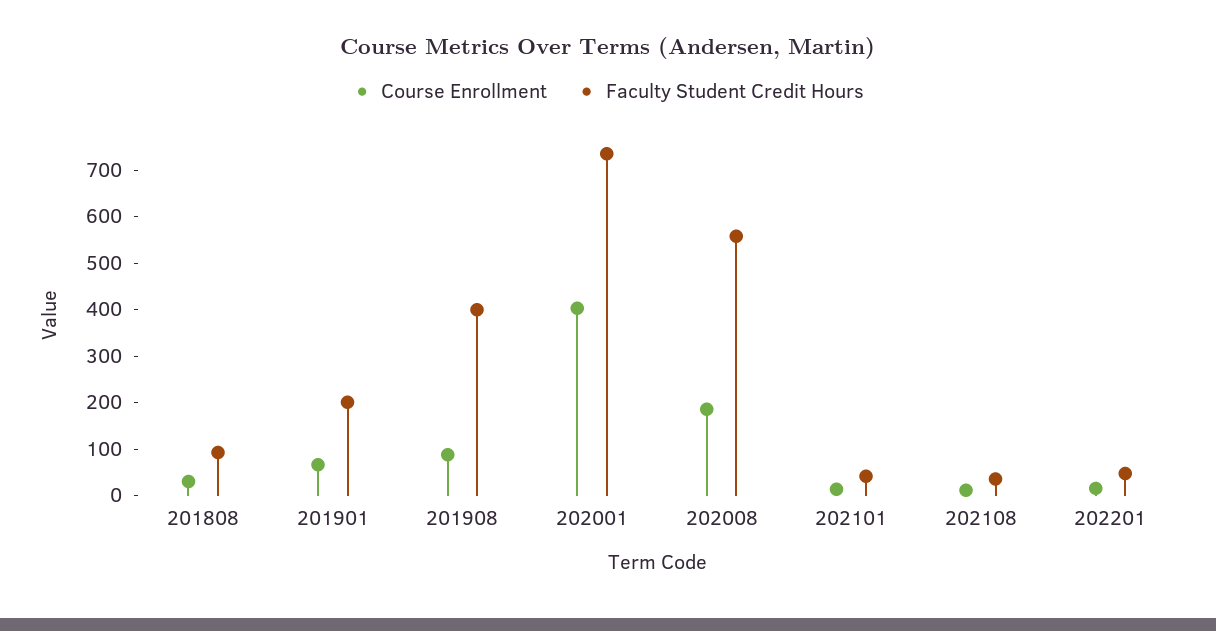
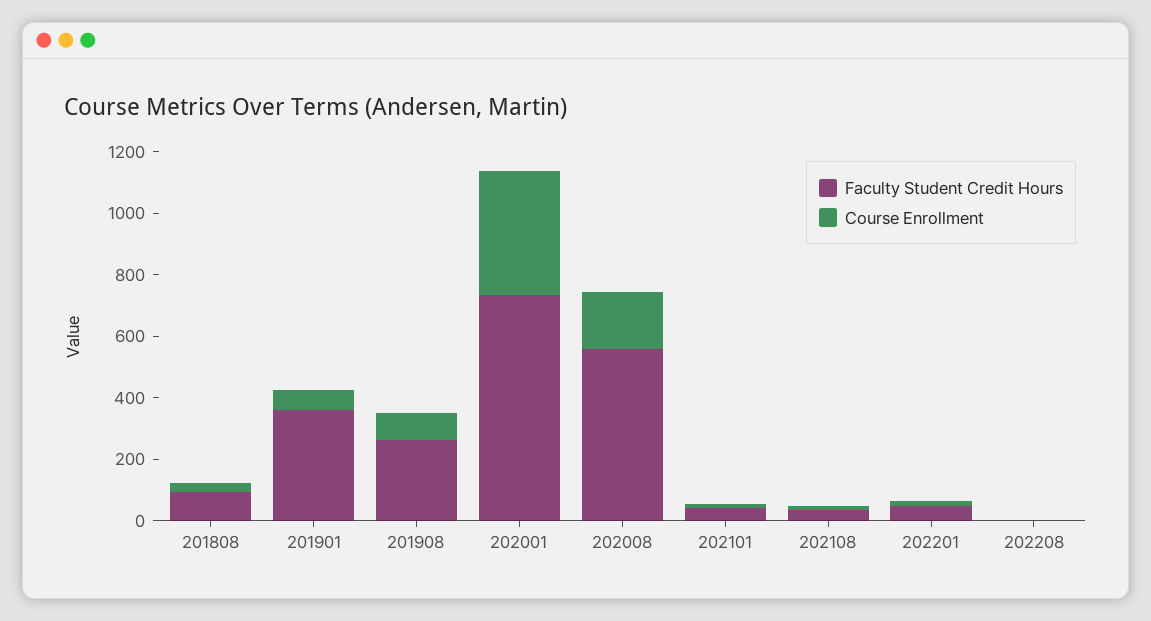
Faculty Student Credit Hours, 201901: 200 -> 350
Faculty Student Credit Hours, 201908: 400 -> 250
Faculty Student Credit Hours, 202208: none -> 0
Course Enrollment, 202208: none -> 0

